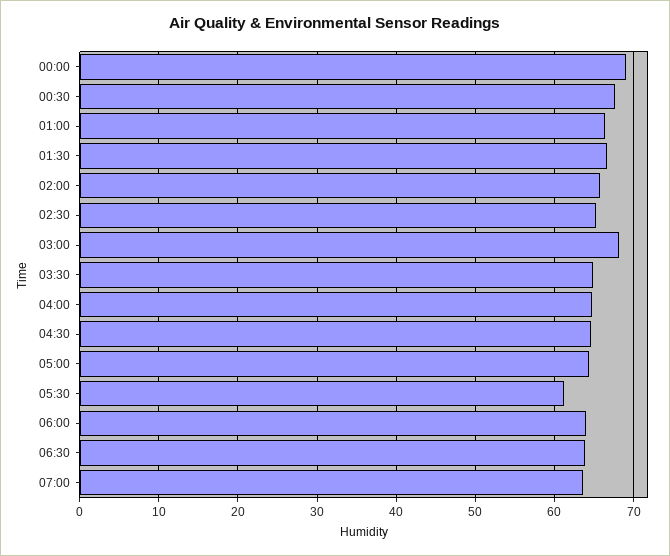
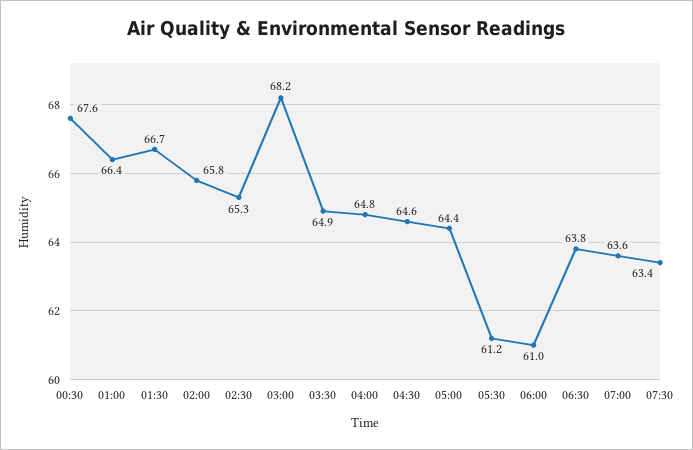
00:00: 69 -> none
06:00: 64 -> 61
07:30: none -> 63.4

